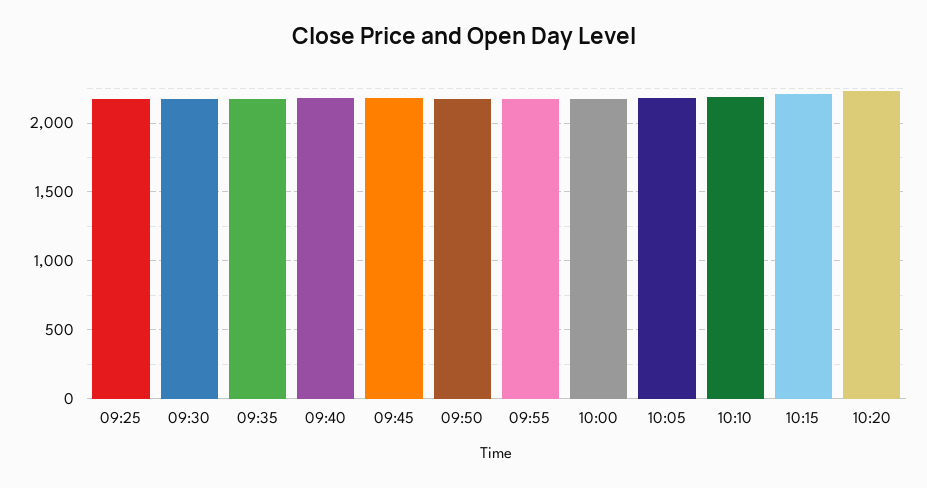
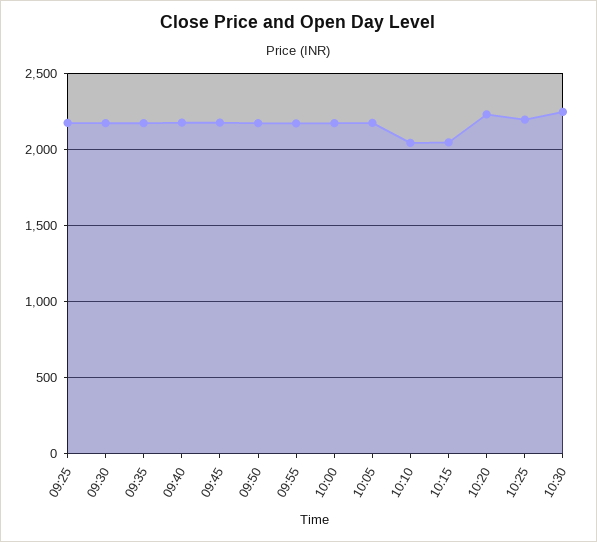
10:10: 2200 -> 2050
10:15: 2200 -> 2050
10:25: none -> 2200
10:30: none -> 2250

